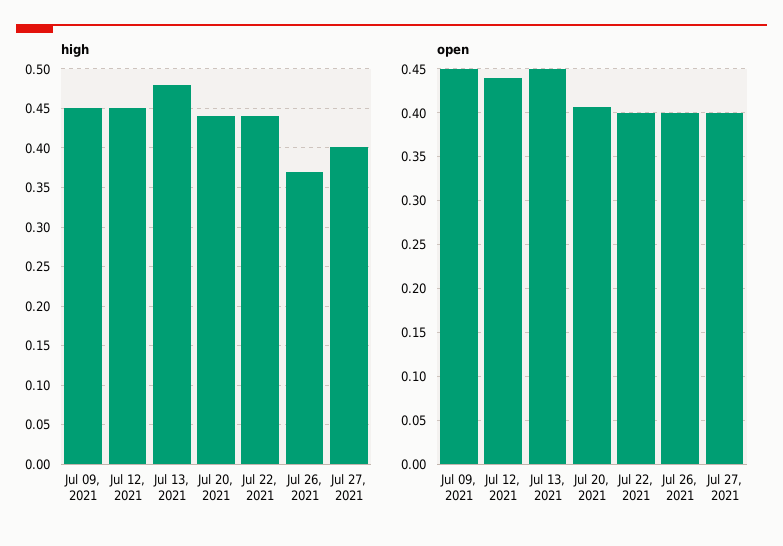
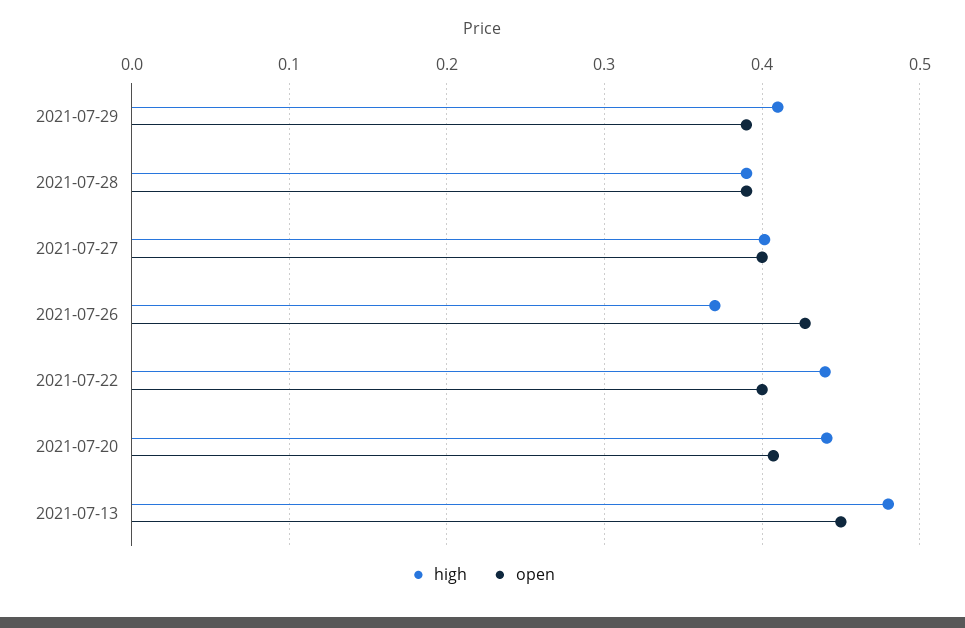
high, Jul 09, 2021: 0.45 -> none
high, Jul 12, 2021: 0.45 -> none
open, Jul 09, 2021: 0.45 -> none
open, Jul 12, 2021: 0.44 -> none
open, Jul 26, 2021: 0.4 -> 0.43
high, 2021-07-29: none -> 0.41
open, 2021-07-29: none -> 0.39
high, 2021-07-28: none -> 0.39
open, 2021-07-28: none -> 0.39

